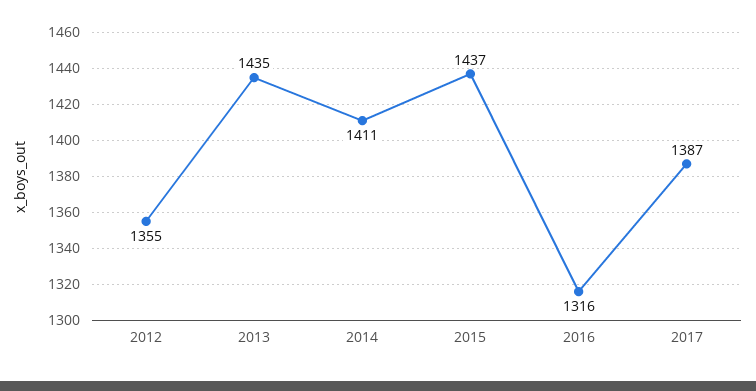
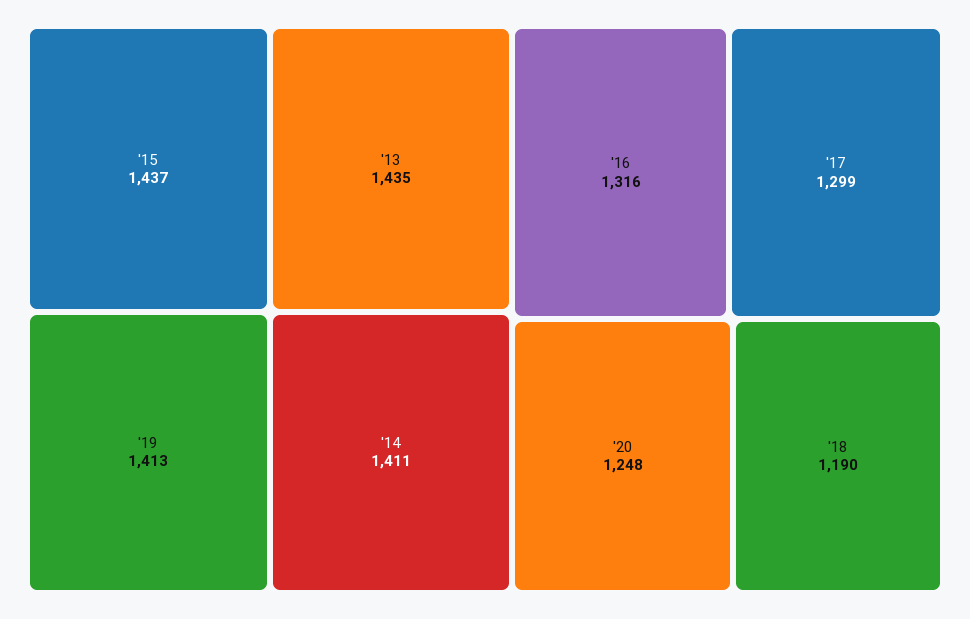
2012: 1355 -> none
2017: 1387 -> 1299
'19: none -> 1413
'20: none -> 1248
'18: none -> 1190

